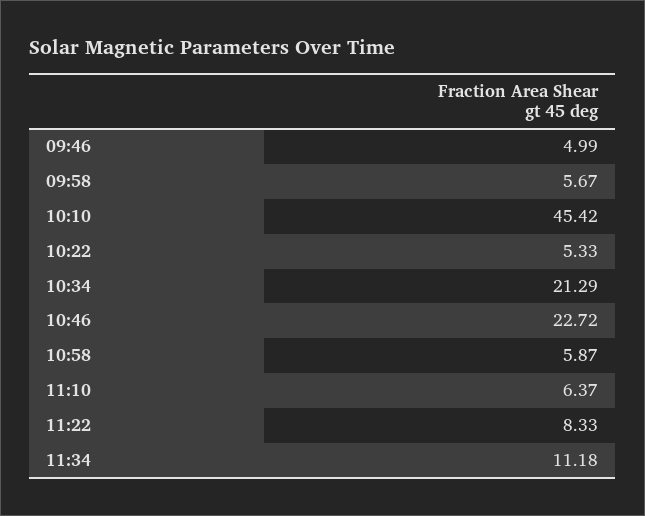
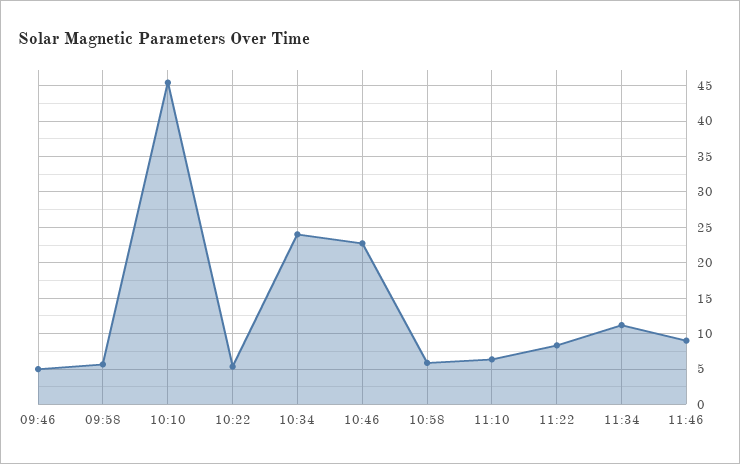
10:34: 21.29 -> 24
11:46: none -> 9

